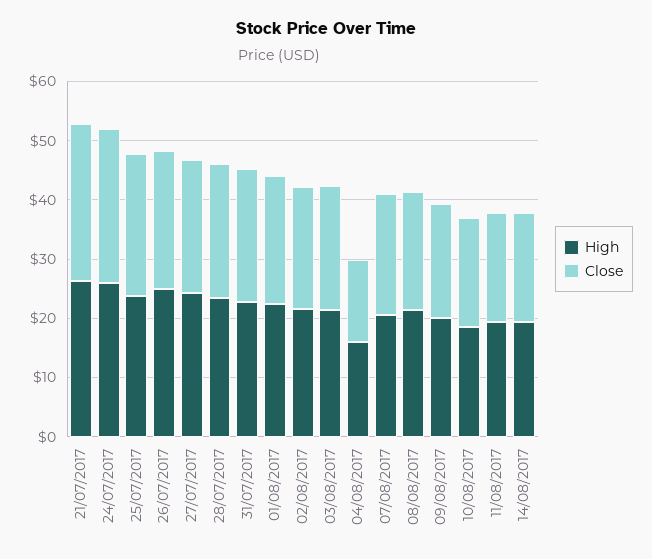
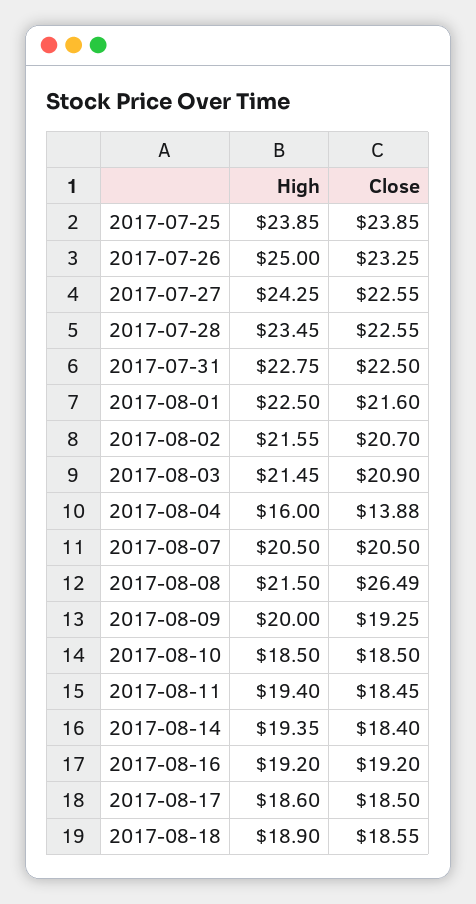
High, 21/07/2017: 26 -> none
Close, 21/07/2017: 26 -> none
High, 24/07/2017: 26 -> none
Close, 24/07/2017: 26 -> none
Close, 08/08/2017: 20 -> 26.49
High, 2017-08-16: none -> 19.2
Close, 2017-08-16: none -> 19.2
High, 2017-08-17: none -> 18.6
Close, 2017-08-17: none -> 18.5
High, 2017-08-18: none -> 18.9
Close, 2017-08-18: none -> 18.55

